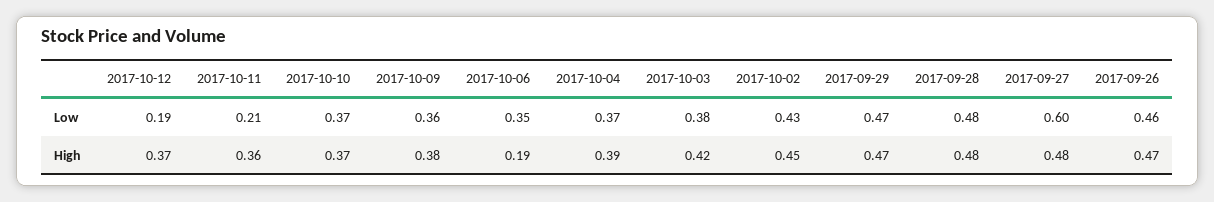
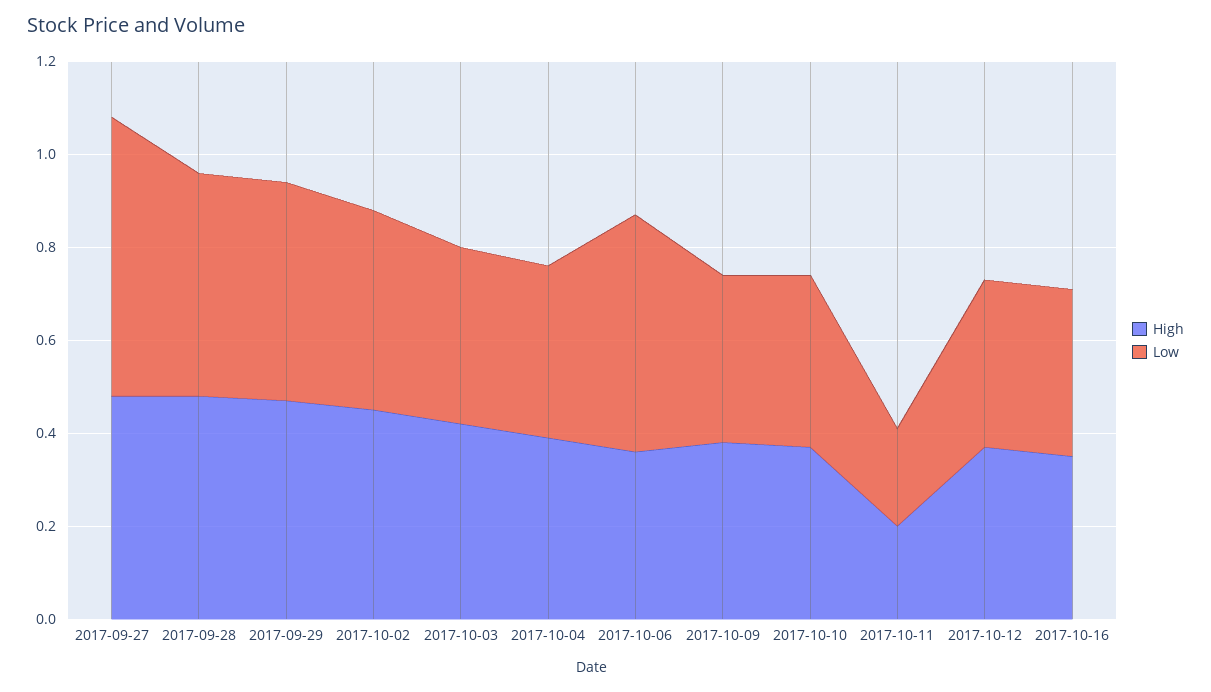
Low, 2017-10-12: 0.19 -> 0.35
Low, 2017-10-06: 0.35 -> 0.5
Low, 2017-09-26: 0.46 -> none
High, 2017-10-11: 0.36 -> 0.2
High, 2017-10-06: 0.19 -> 0.35
High, 2017-09-26: 0.47 -> none
High, 2017-10-16: none -> 0.35
Low, 2017-10-16: none -> 0.35

